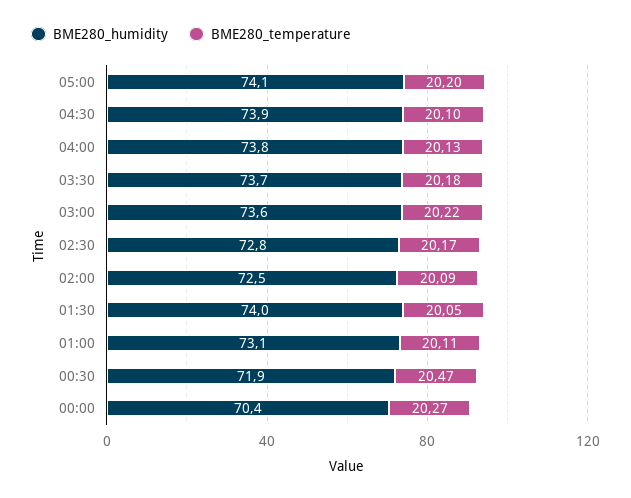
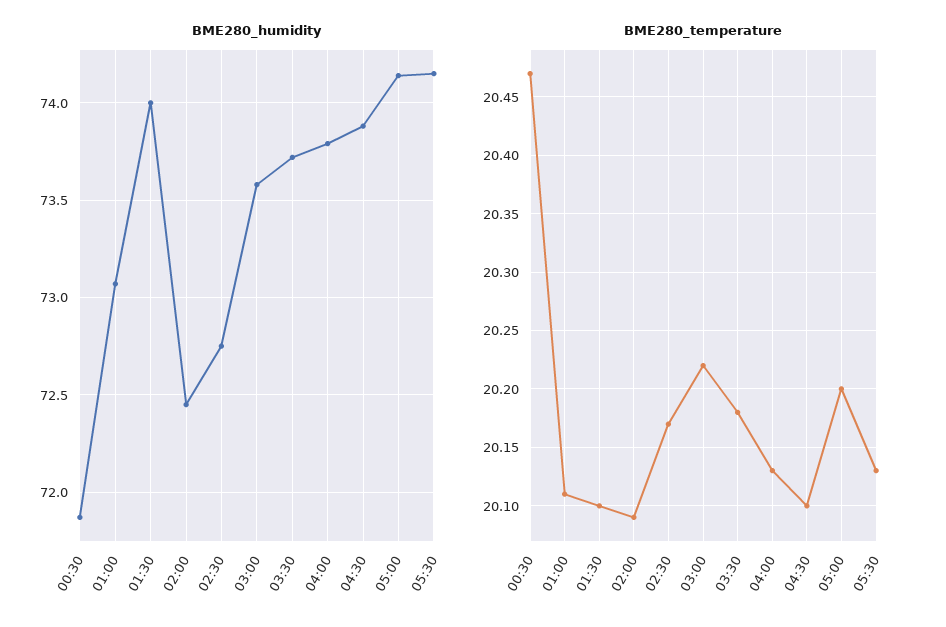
BME280_temperature, 01:30: 20.05 -> 20.1
BME280_humidity, 00:00: 70.4 -> none
BME280_temperature, 00:00: 20.27 -> none
BME280_humidity, 05:30: none -> 74.15
BME280_temperature, 05:30: none -> 20.13

